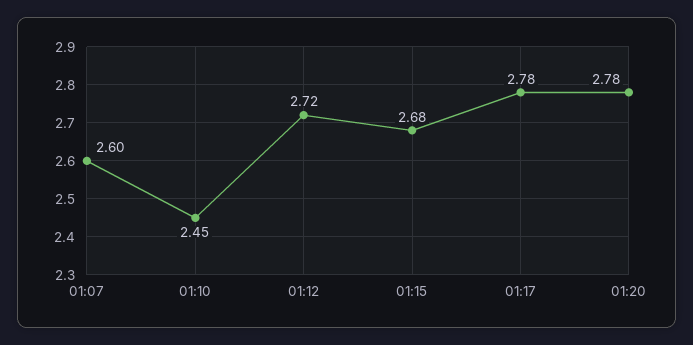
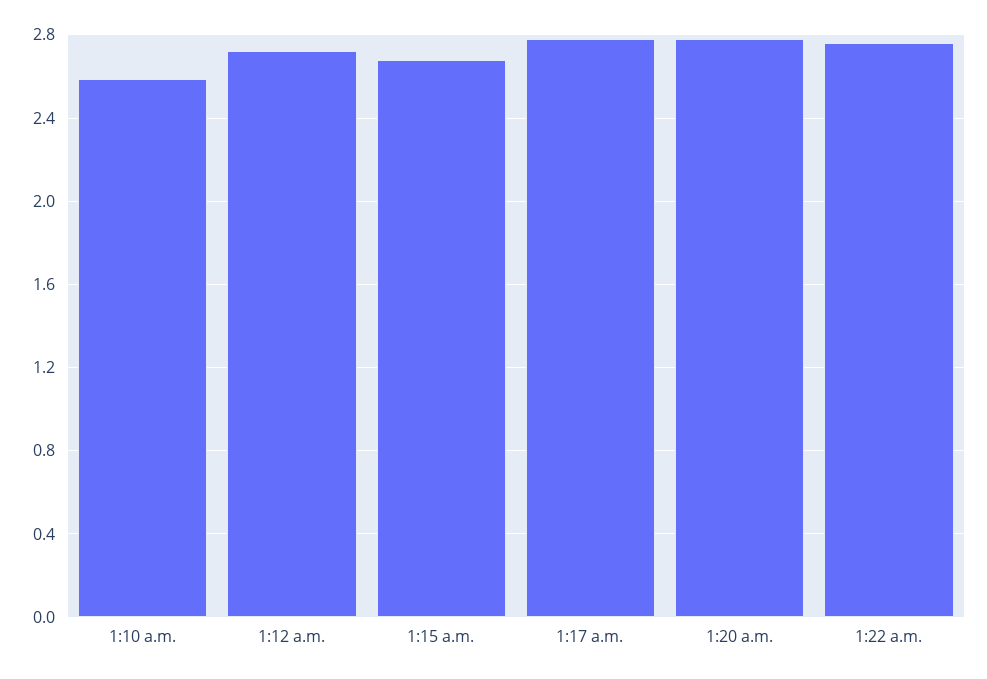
01:07: 2.6 -> none
01:10: 2.45 -> 2.6
1:22 a.m.: none -> 2.75

